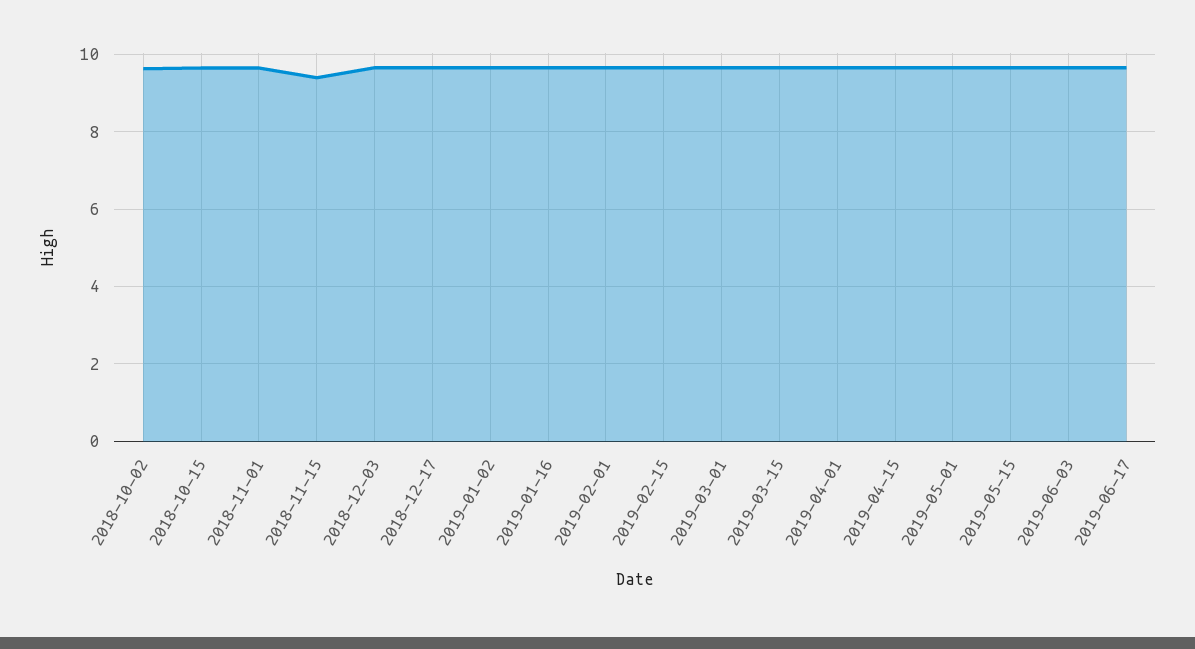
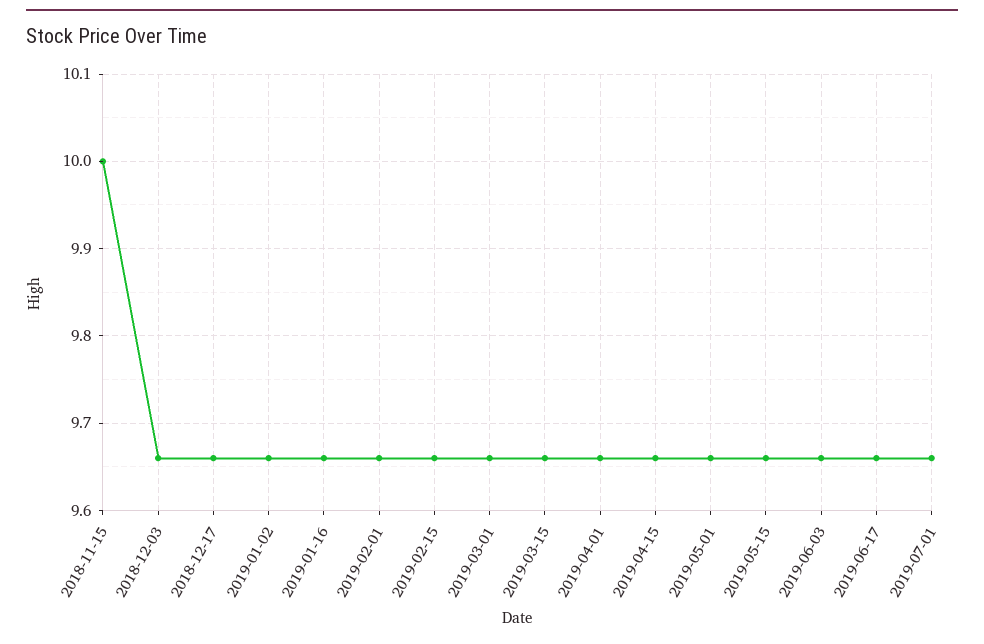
2018-10-02: 9.6 -> none
2018-10-15: 9.6 -> none
2018-11-01: 9.6 -> none
2018-11-15: 9.4 -> 10
2019-07-01: none -> 9.66

